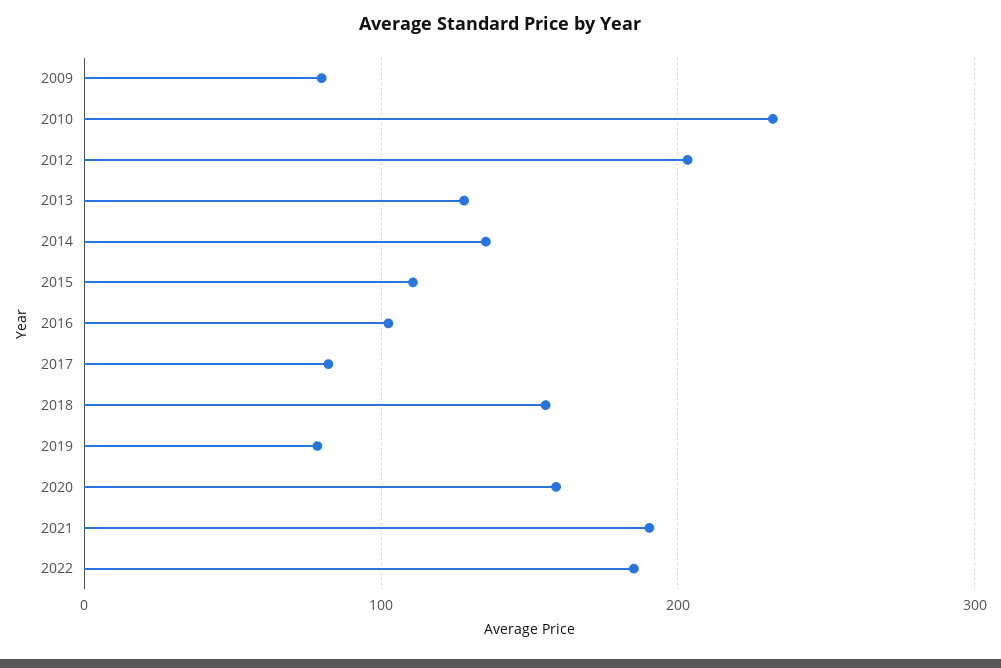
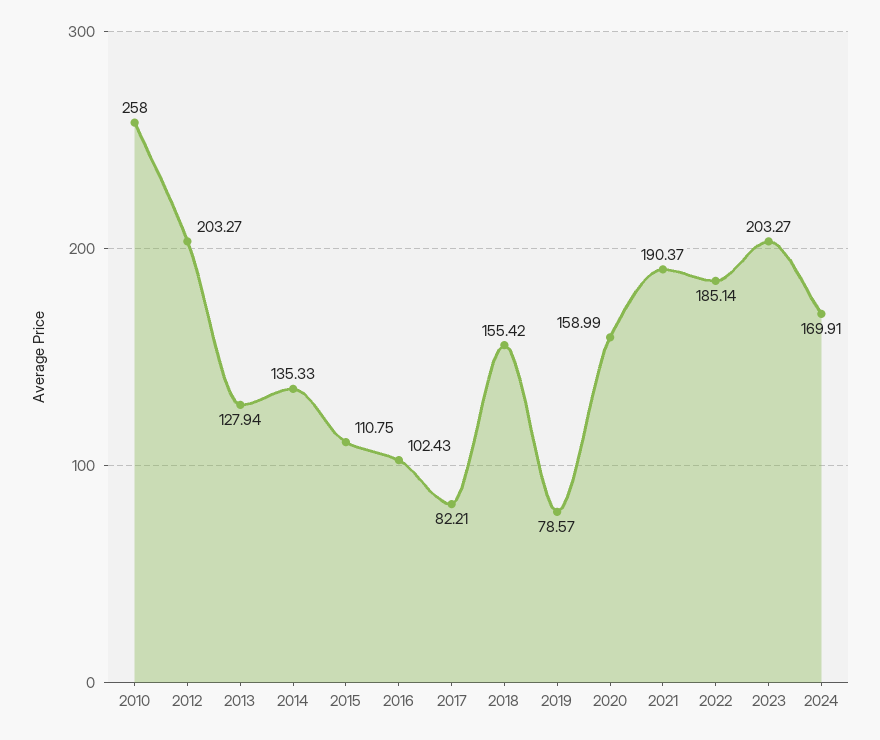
2009: 80 -> none
2010: 230 -> 258
2023: none -> 203.27
2024: none -> 169.91

